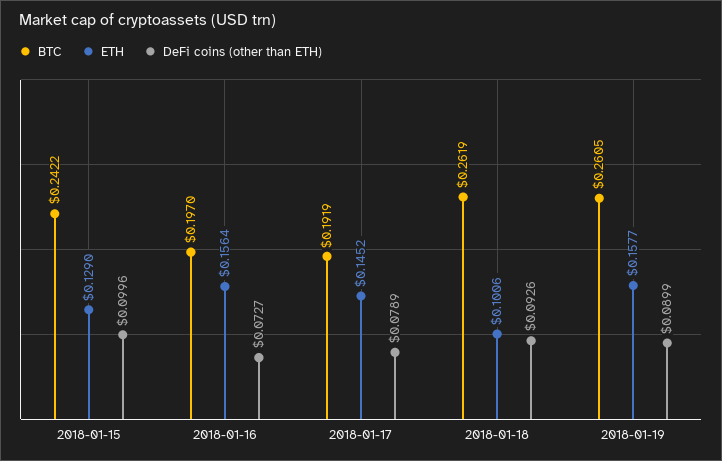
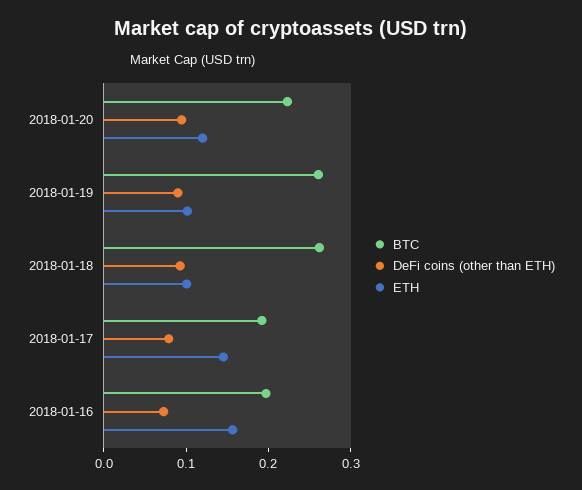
BTC, 2018-01-15: 0.2422 -> none
ETH, 2018-01-15: 0.129 -> none
DeFi coins (other than ETH), 2018-01-15: 0.0996 -> none
ETH, 2018-01-19: 0.1577 -> 0.1
BTC, 2018-01-20: none -> 0.22
DeFi coins (other than ETH), 2018-01-20: none -> 0.1
ETH, 2018-01-20: none -> 0.12

